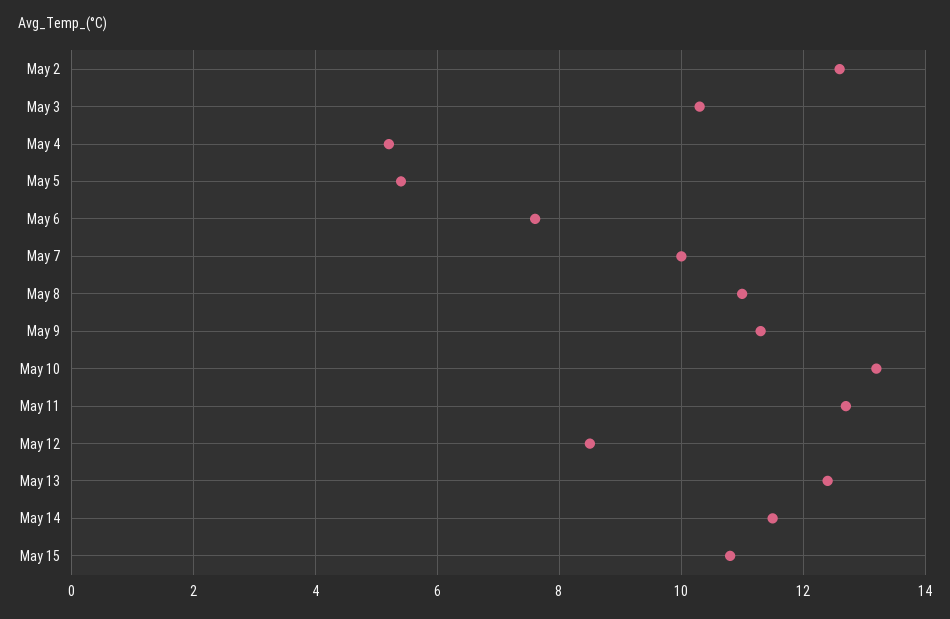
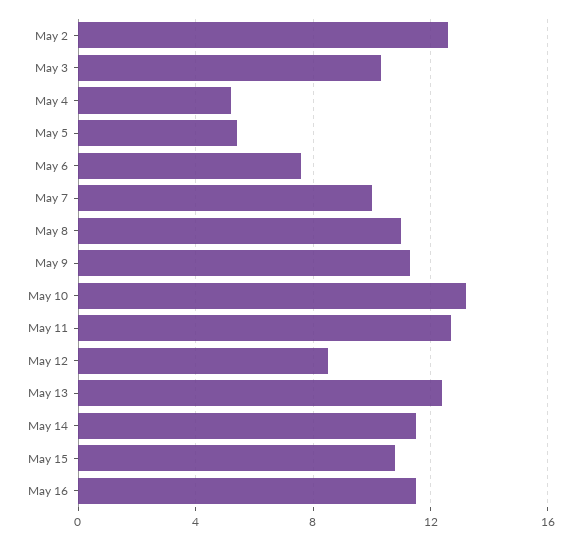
May 16: none -> 11.5

